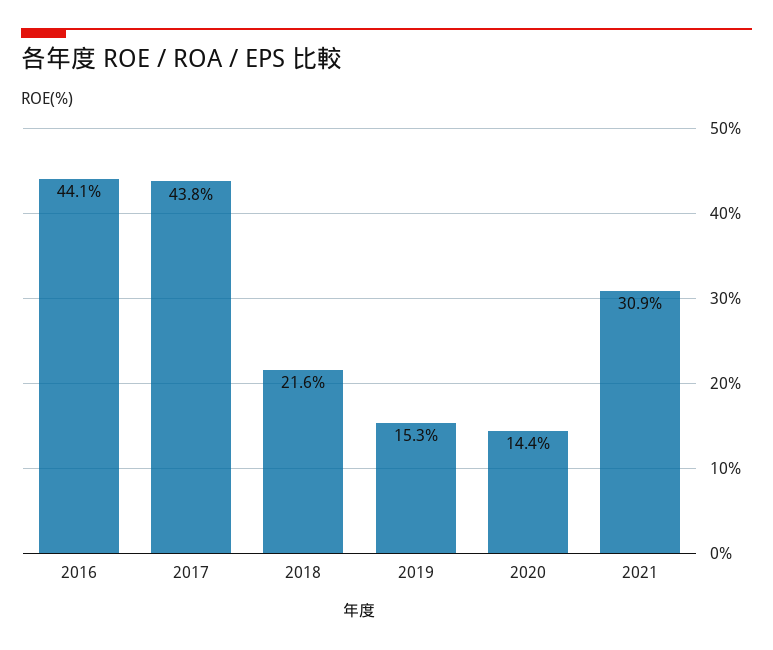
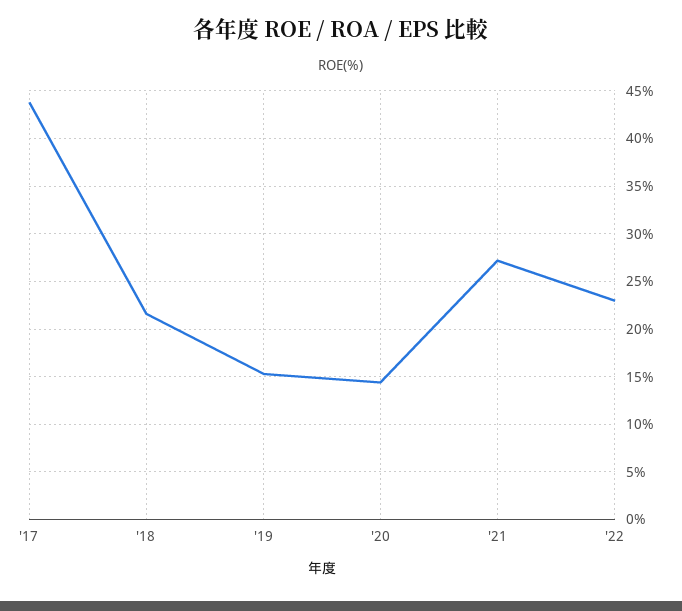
2016: 44.1 -> none
2021: 30.9 -> 27
'22: none -> 23

